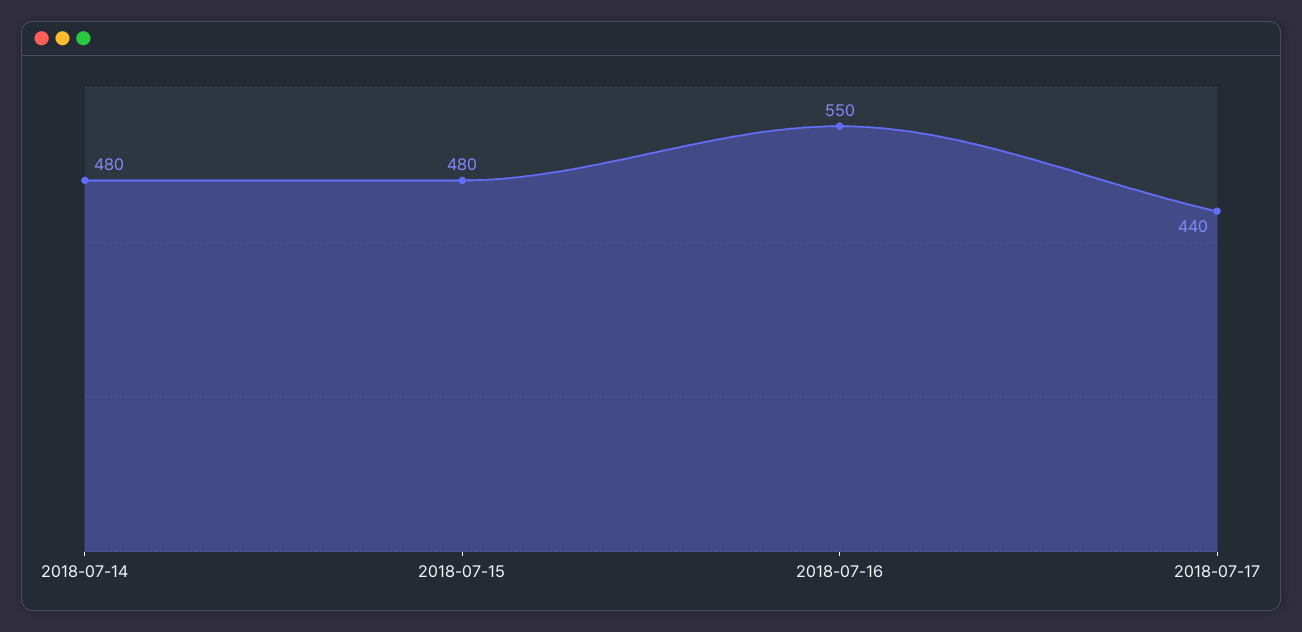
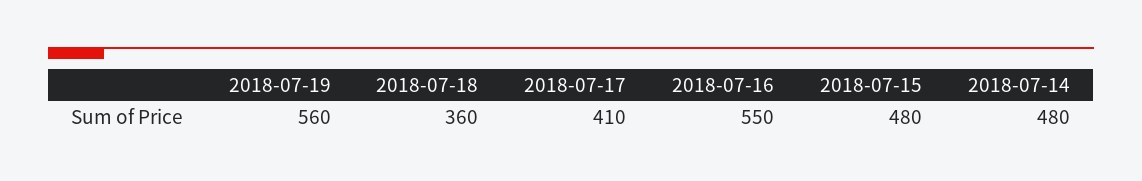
2018-07-17: 440 -> 410
2018-07-19: none -> 560
2018-07-18: none -> 360

